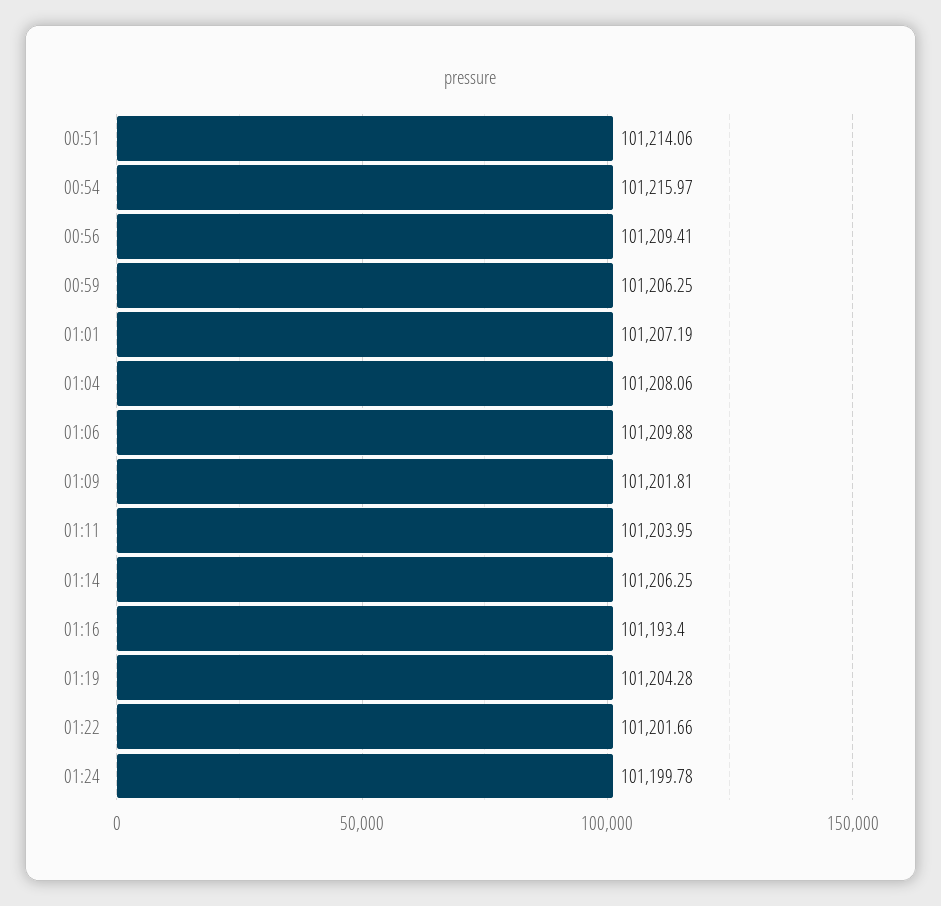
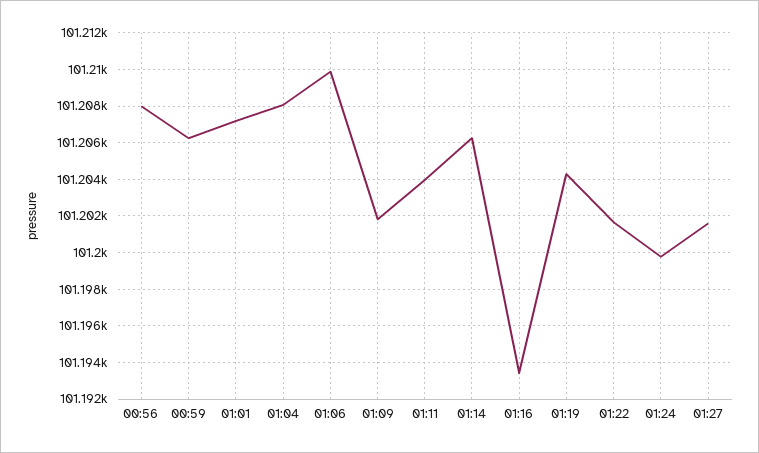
00:51: 101214.06 -> none
00:54: 101215.97 -> none
00:56: 101209.41 -> 101208
01:27: none -> 101201.5

